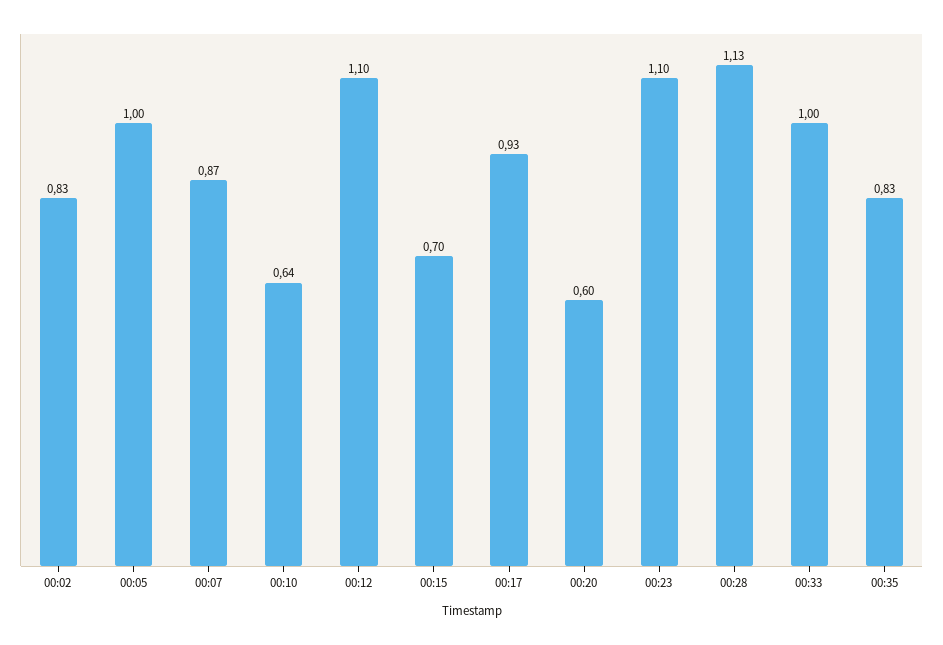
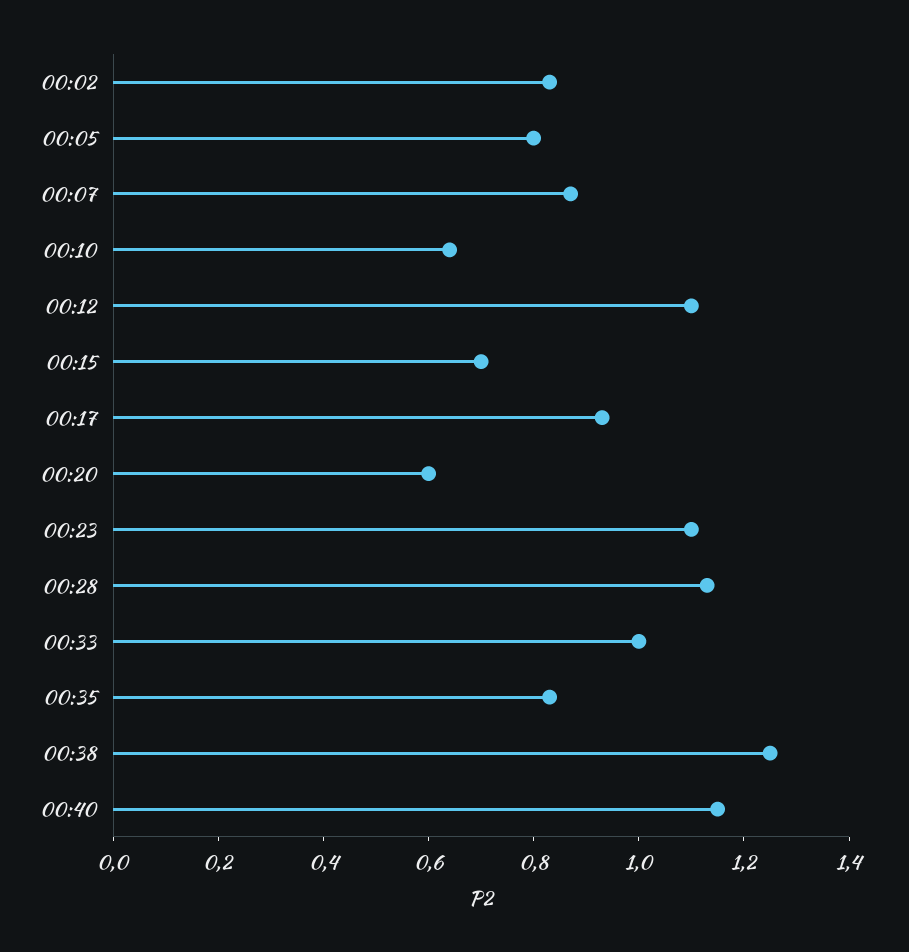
00:05: 1 -> 0.8
00:38: none -> 1.25
00:40: none -> 1.15

